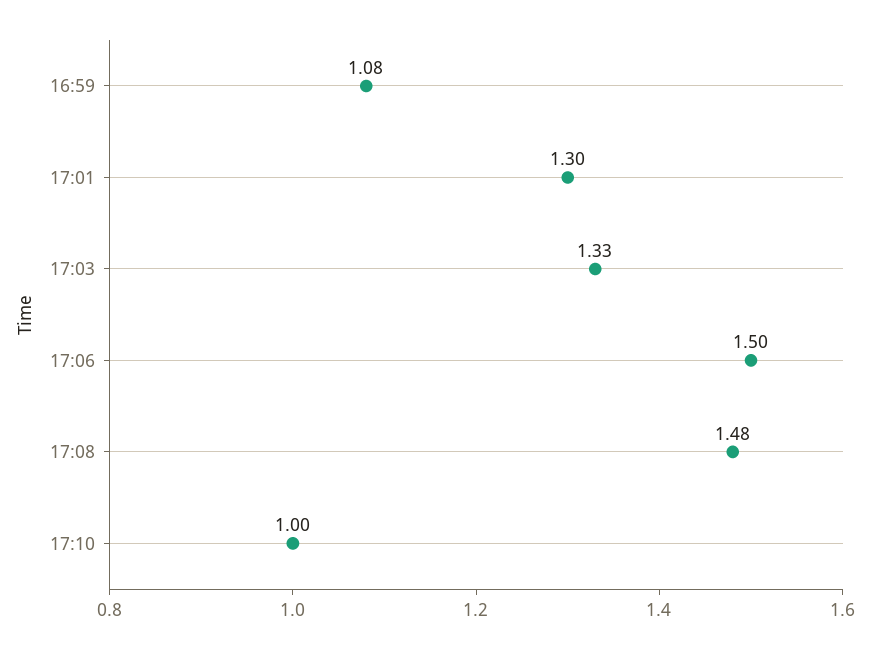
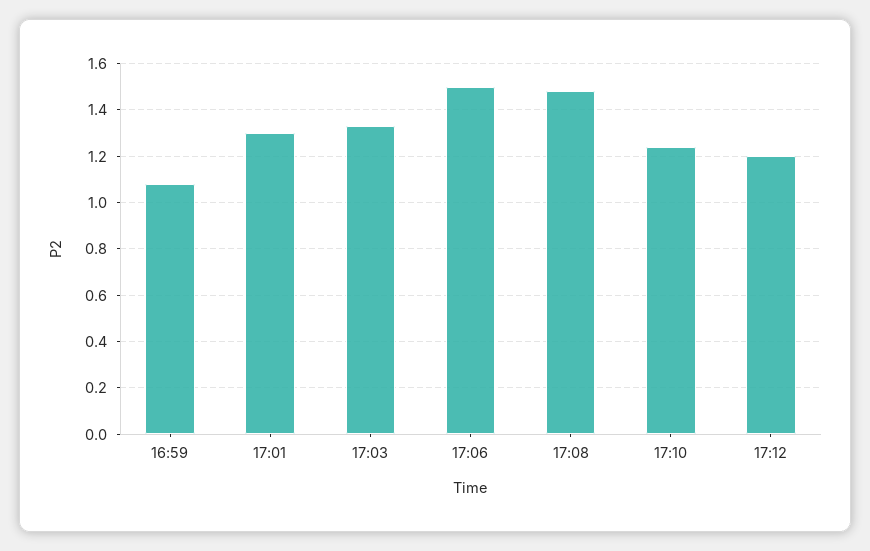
17:10: 1 -> 1.25
17:12: none -> 1.2

